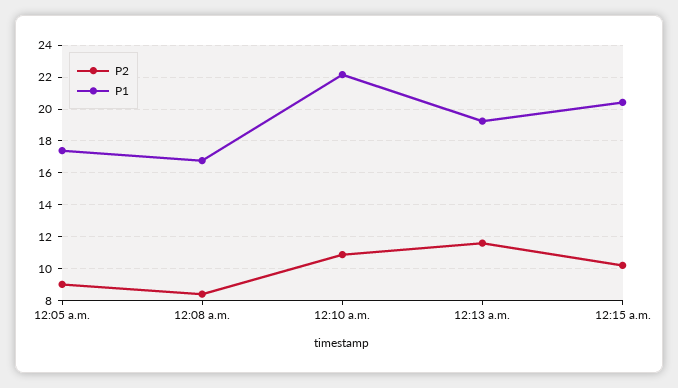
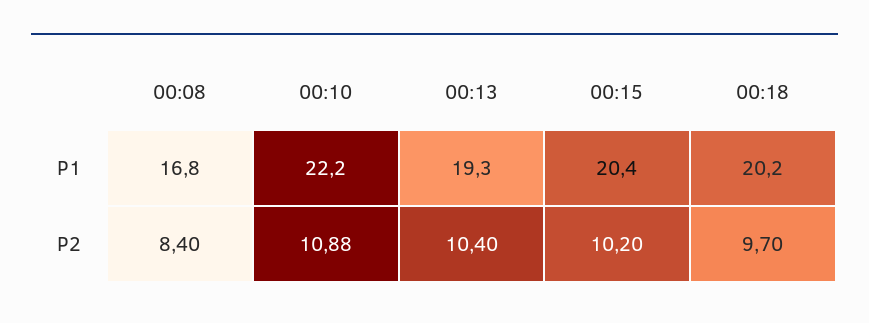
P2, 12:05 a.m.: 9 -> none
P1, 12:05 a.m.: 17.5 -> none
P2, 12:13 a.m.: 11.5 -> 10.4
P1, 00:18: none -> 20.2
P2, 00:18: none -> 9.7

